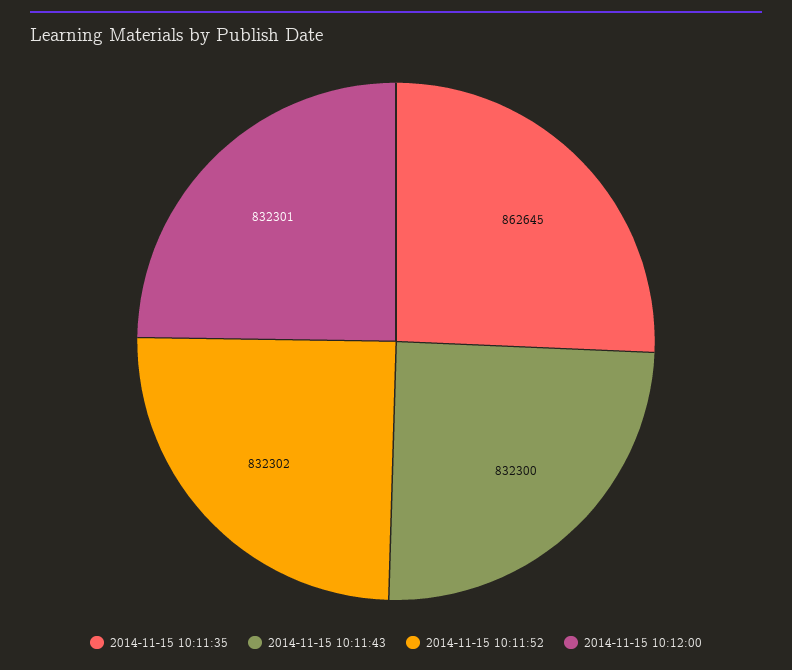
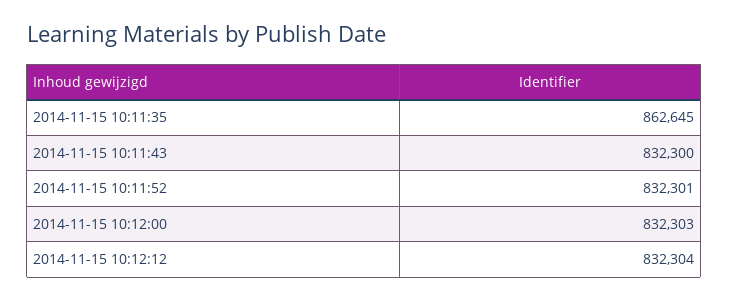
2014-11-15 10:11:52: 832302 -> 832301
2014-11-15 10:12:00: 832301 -> 832303
2014-11-15 10:12:12: none -> 832304

